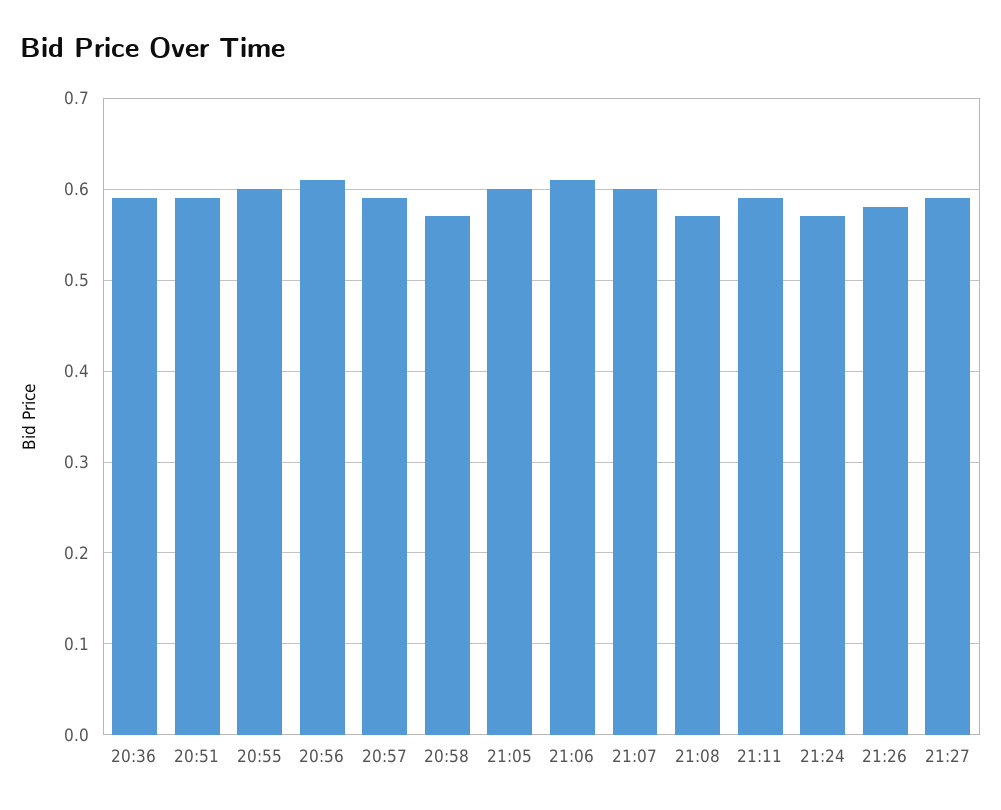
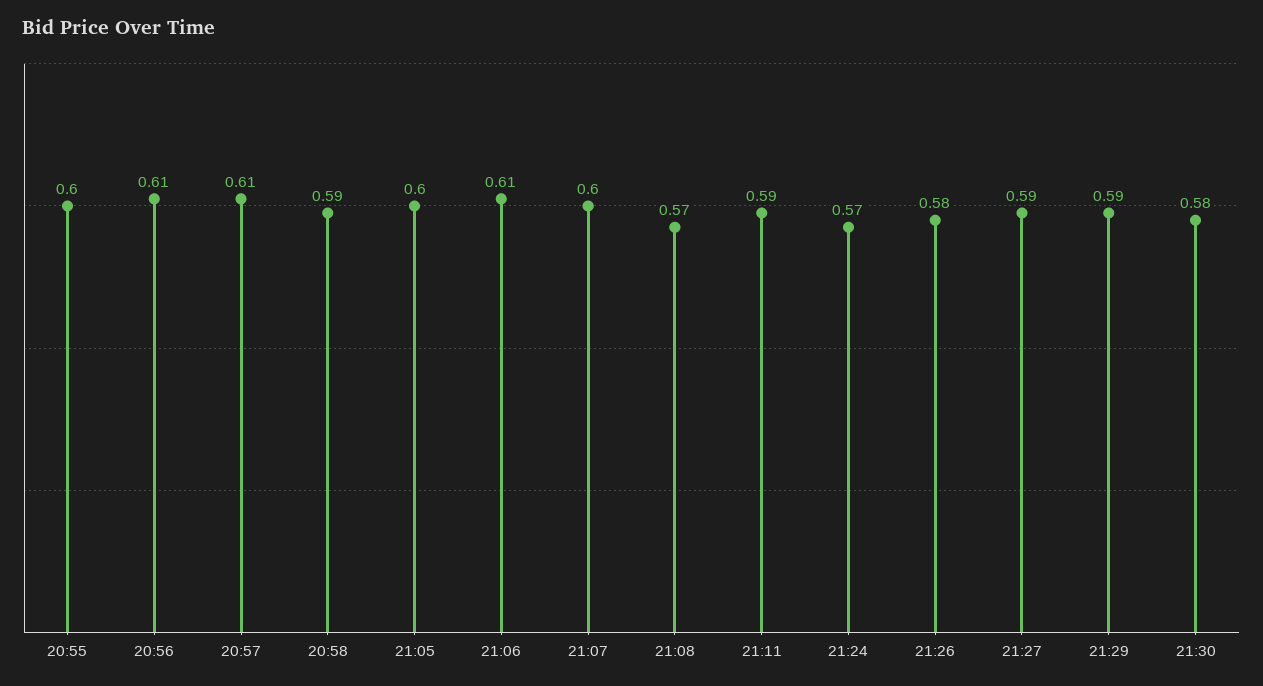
20:36: 0.59 -> none
20:51: 0.59 -> none
20:57: 0.59 -> 0.61
20:58: 0.57 -> 0.59
21:29: none -> 0.59
21:30: none -> 0.58

